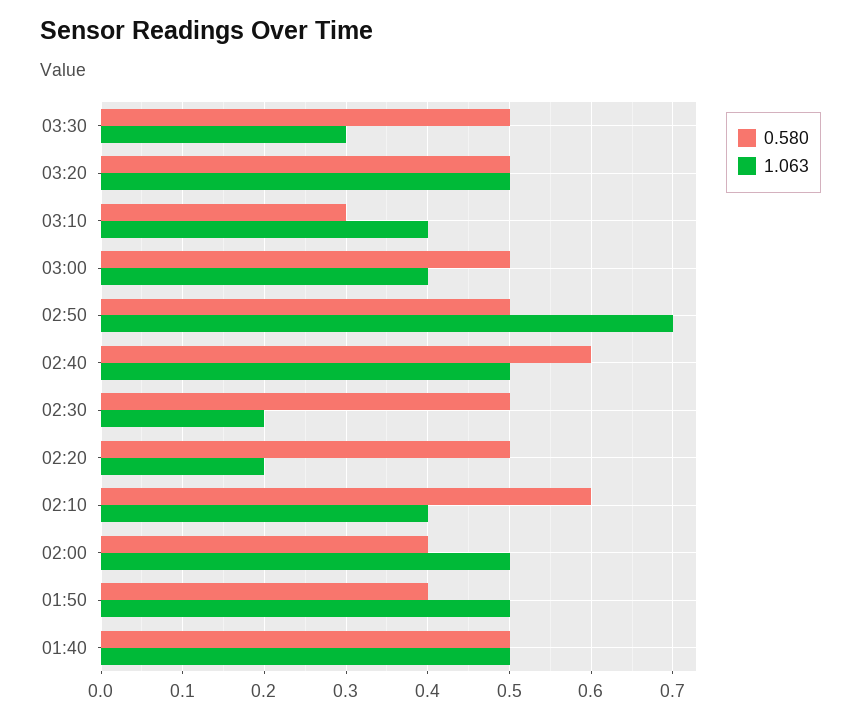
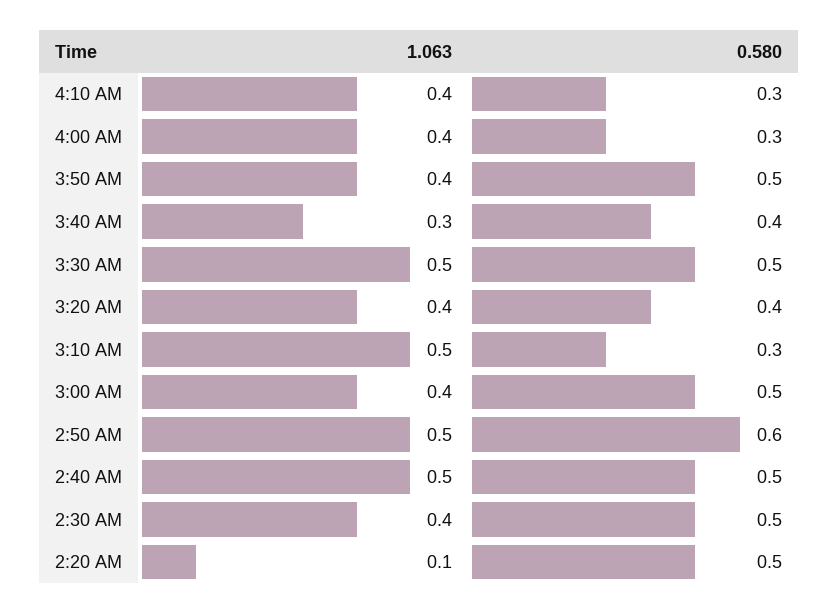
1.063, 03:30: 0.3 -> 0.5
0.580, 03:20: 0.5 -> 0.4
1.063, 03:20: 0.5 -> 0.4
1.063, 03:10: 0.4 -> 0.5
0.580, 02:50: 0.5 -> 0.6
1.063, 02:50: 0.7 -> 0.5
0.580, 02:40: 0.6 -> 0.5
1.063, 02:30: 0.2 -> 0.4
1.063, 02:20: 0.2 -> 0.1
0.580, 02:10: 0.6 -> none
1.063, 02:10: 0.4 -> none
0.580, 02:00: 0.4 -> none
1.063, 02:00: 0.5 -> none
0.580, 01:50: 0.4 -> none
1.063, 01:50: 0.5 -> none
0.580, 01:40: 0.5 -> none
1.063, 01:40: 0.5 -> none
1.063, 4:10 AM: none -> 0.4
0.580, 4:10 AM: none -> 0.3
1.063, 4:00 AM: none -> 0.4
0.580, 4:00 AM: none -> 0.3
1.063, 3:50 AM: none -> 0.4
0.580, 3:50 AM: none -> 0.5
1.063, 3:40 AM: none -> 0.3
0.580, 3:40 AM: none -> 0.4

